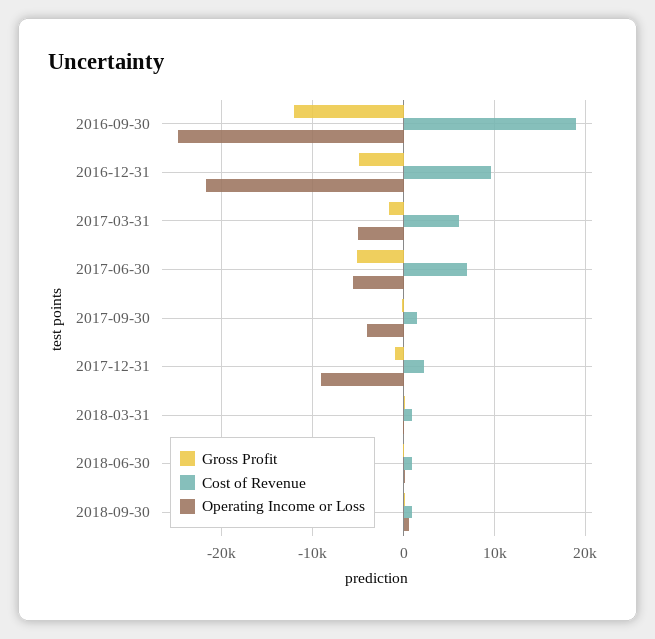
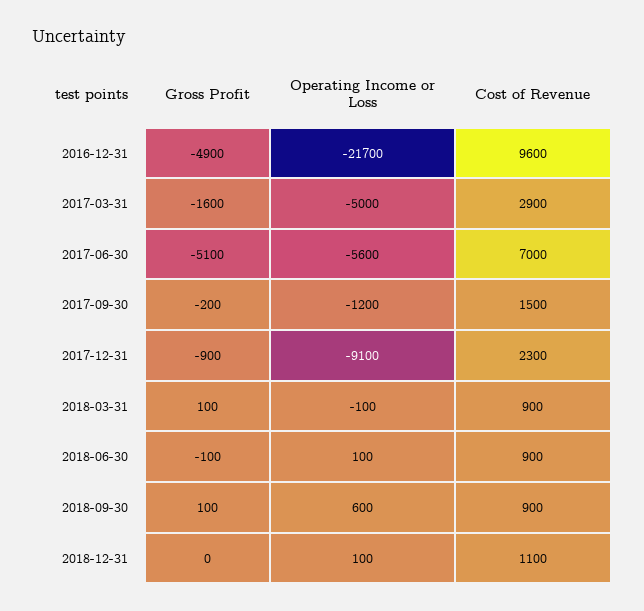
Gross Profit, 2016-09-30: -12000 -> none
Cost of Revenue, 2016-09-30: 19000 -> none
Operating Income or Loss, 2016-09-30: -25000 -> none
Cost of Revenue, 2017-03-31: 6000 -> 2900
Operating Income or Loss, 2017-09-30: -4000 -> -1200
Gross Profit, 2018-12-31: none -> 0
Operating Income or Loss, 2018-12-31: none -> 100
Cost of Revenue, 2018-12-31: none -> 1100

